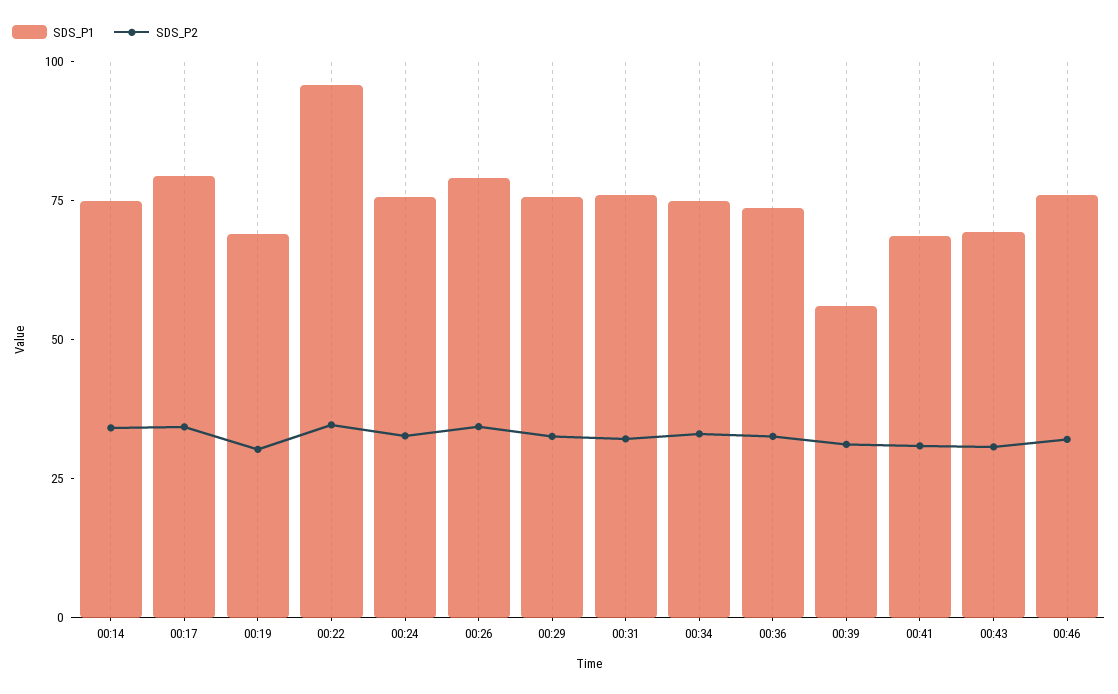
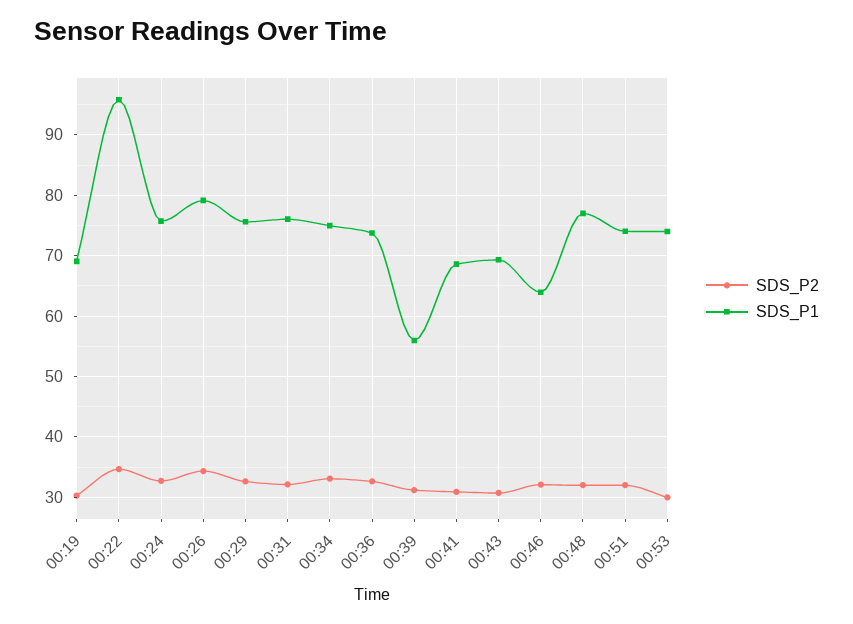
SDS_P1, 00:14: 75 -> none
SDS_P2, 00:14: 35 -> none
SDS_P1, 00:17: 80 -> none
SDS_P2, 00:17: 35 -> none
SDS_P1, 00:46: 75 -> 64
SDS_P2, 00:48: none -> 32
SDS_P1, 00:48: none -> 77
SDS_P2, 00:51: none -> 32
SDS_P1, 00:51: none -> 74
SDS_P2, 00:53: none -> 30
SDS_P1, 00:53: none -> 74

